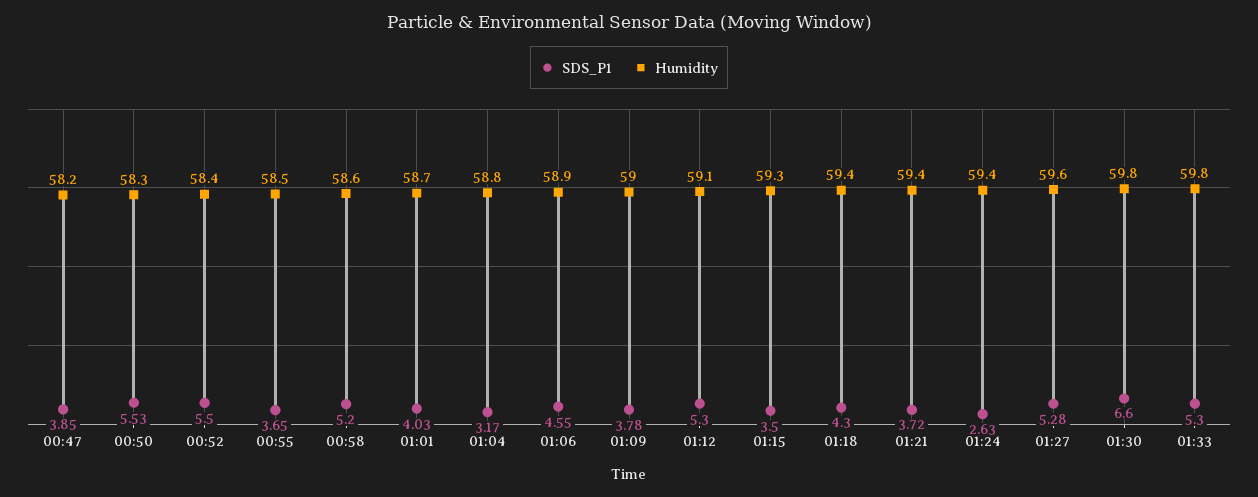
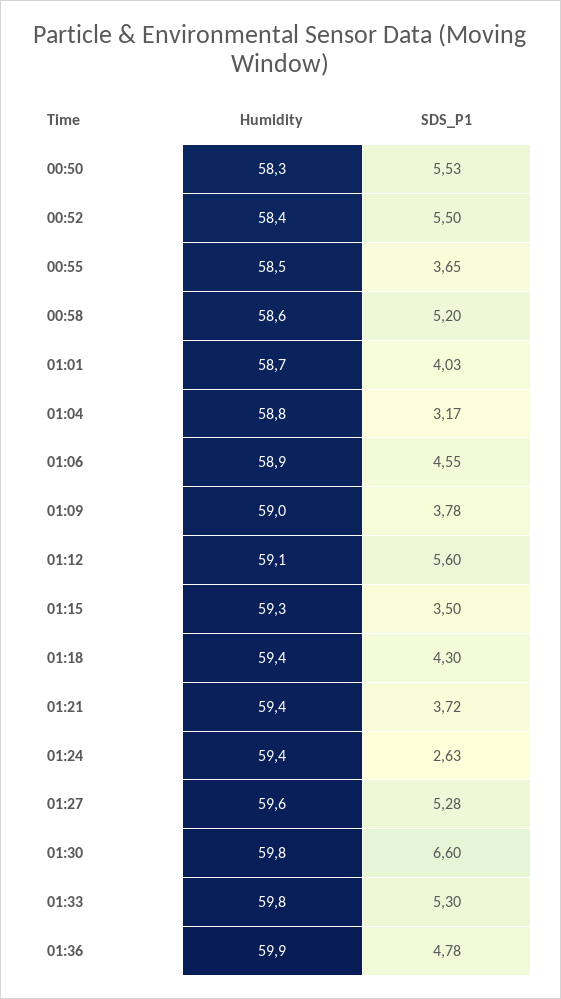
SDS_P1, 00:47: 3.85 -> none
Humidity, 00:47: 58.2 -> none
SDS_P1, 01:12: 5.3 -> 5.6
Humidity, 01:36: none -> 59.9
SDS_P1, 01:36: none -> 4.78

